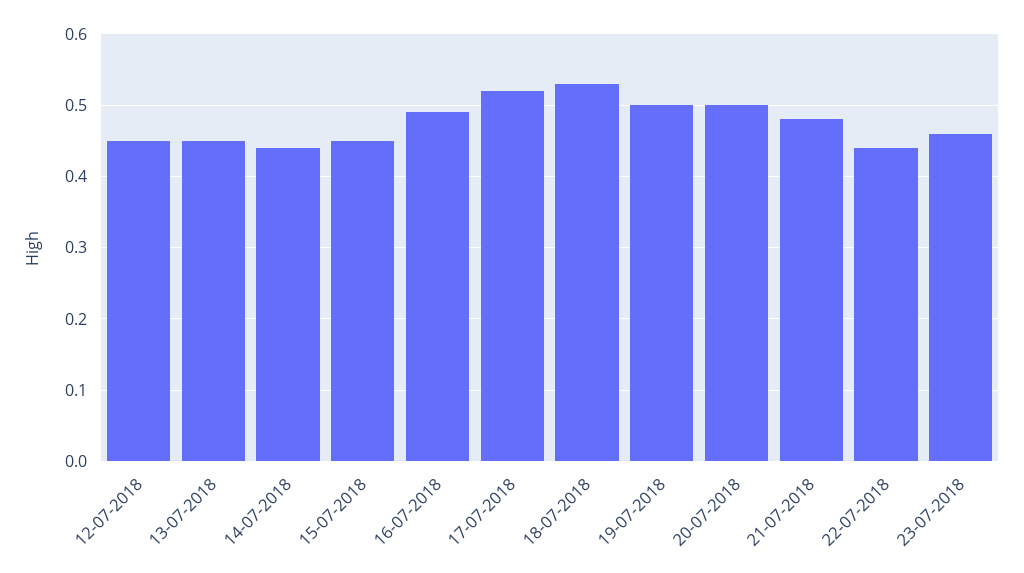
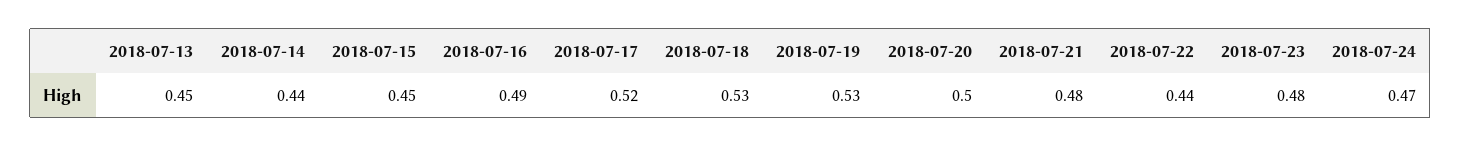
12-07-2018: 0.45 -> none
19-07-2018: 0.5 -> 0.53
23-07-2018: 0.46 -> 0.48
2018-07-24: none -> 0.47

